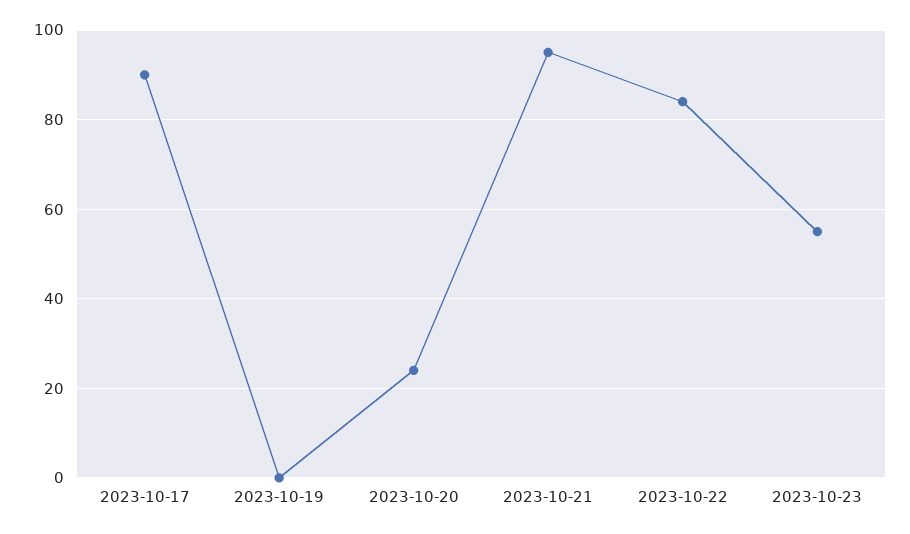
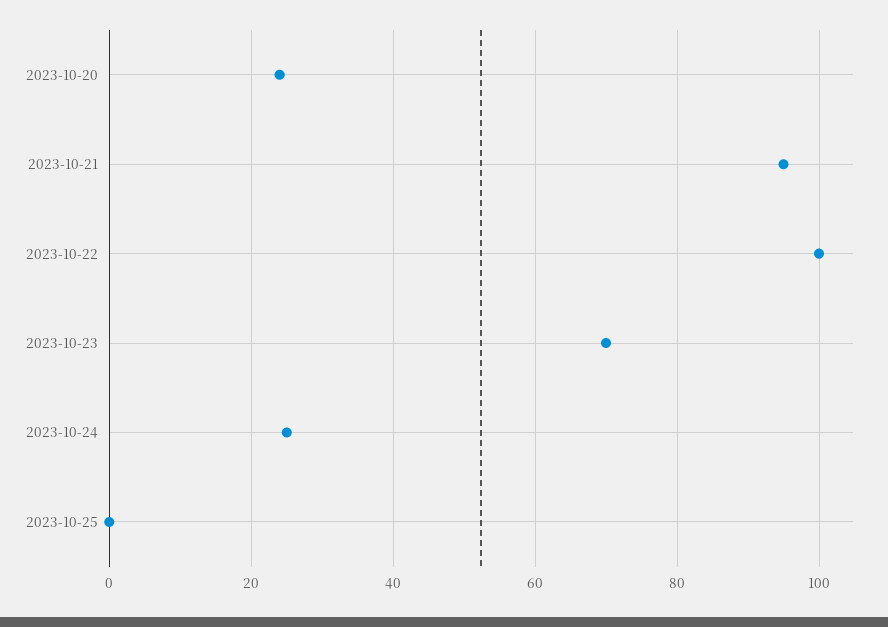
2023-10-17: 90 -> none
2023-10-19: 0 -> none
2023-10-22: 85 -> 100
2023-10-23: 55 -> 70
2023-10-24: none -> 25
2023-10-25: none -> 0

